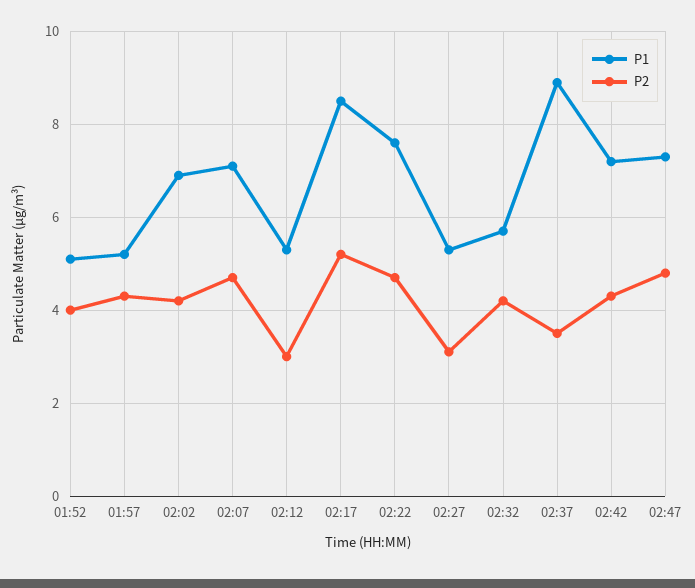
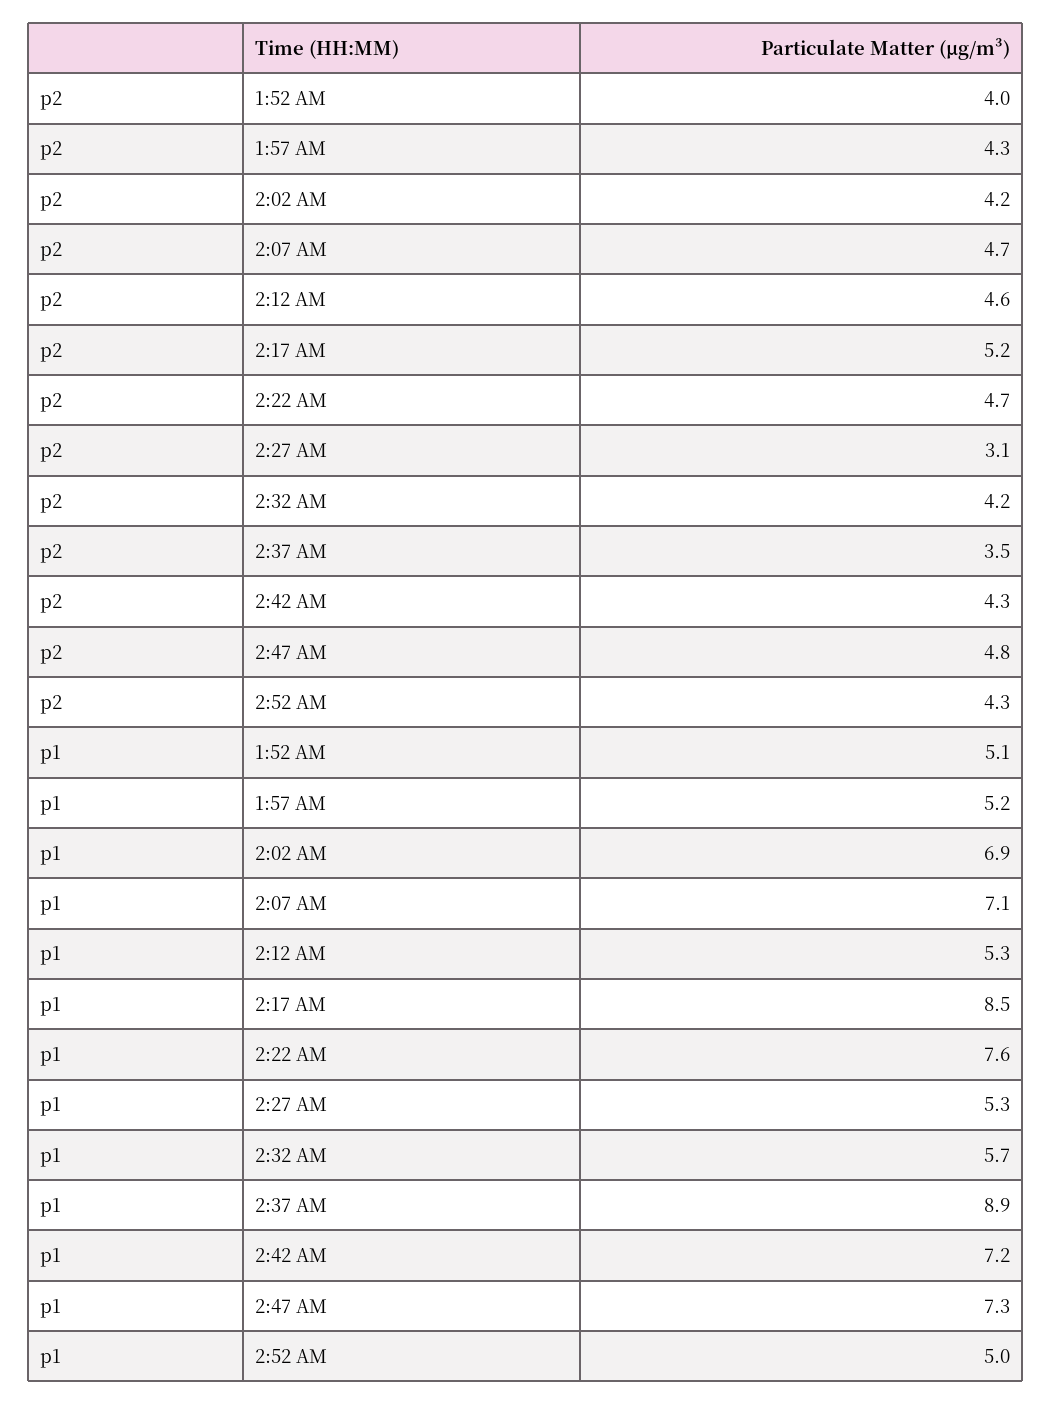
P2, 02:12: 3 -> 4.6
P2, 2:52 AM: none -> 4.3
P1, 2:52 AM: none -> 5

